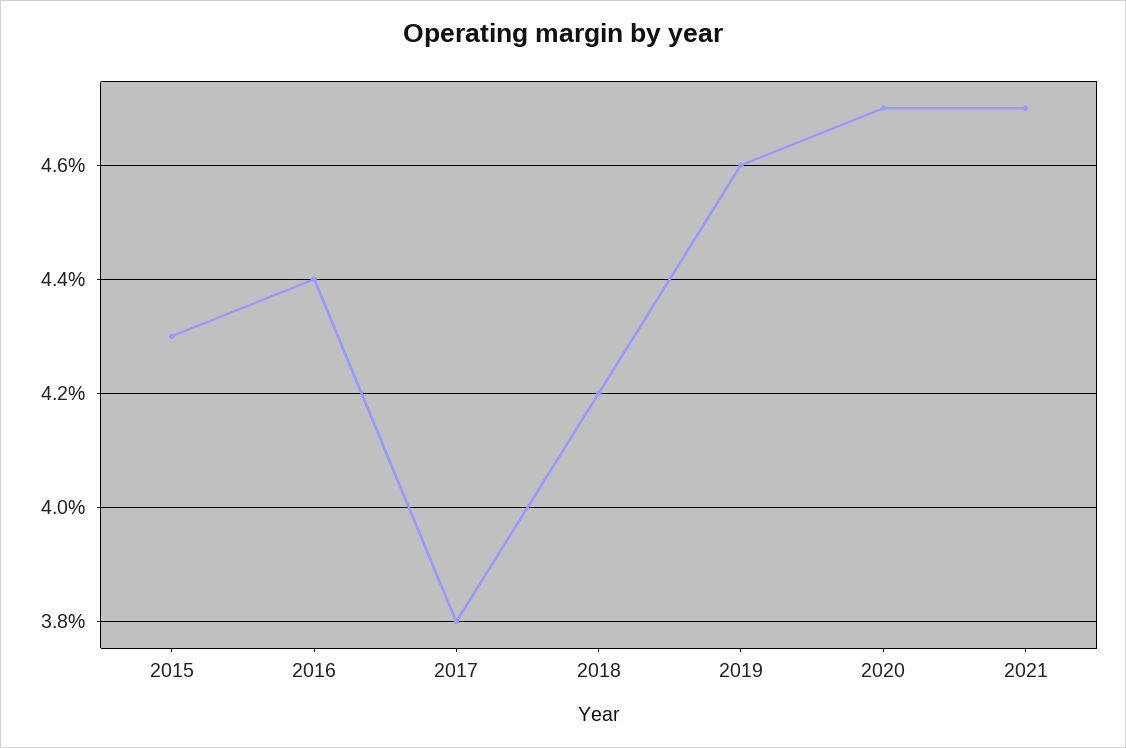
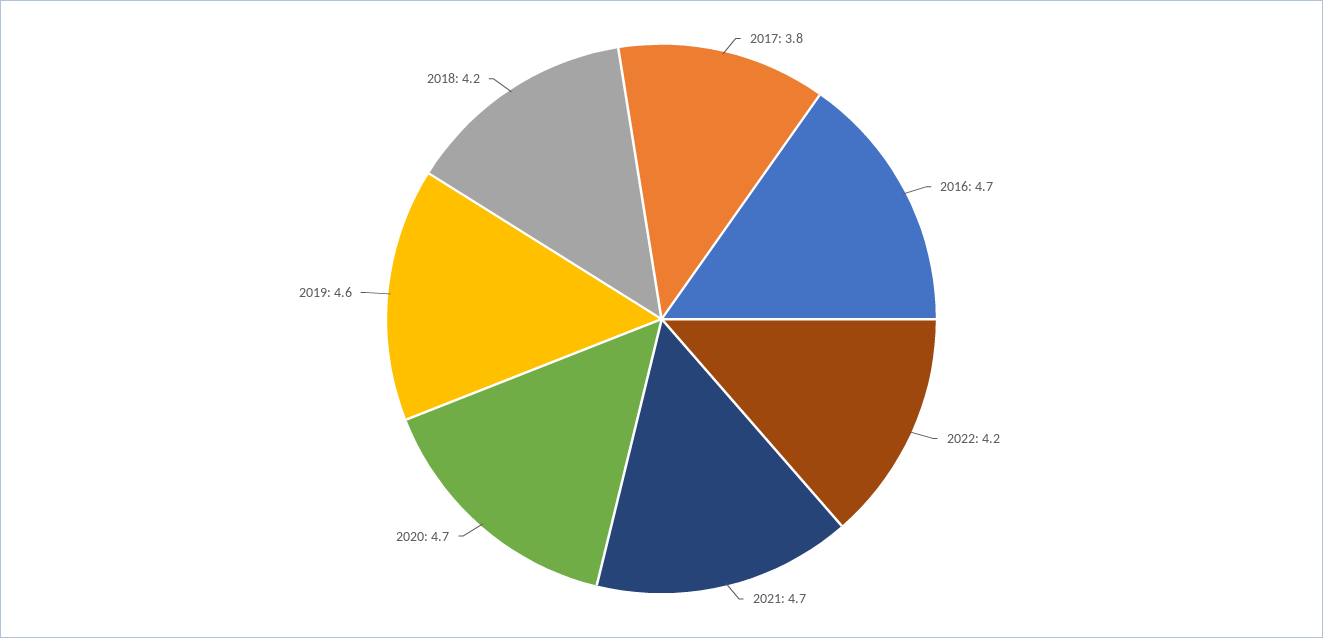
2015: 4.3 -> none
2016: 4.4 -> 4.7
2022: none -> 4.2

